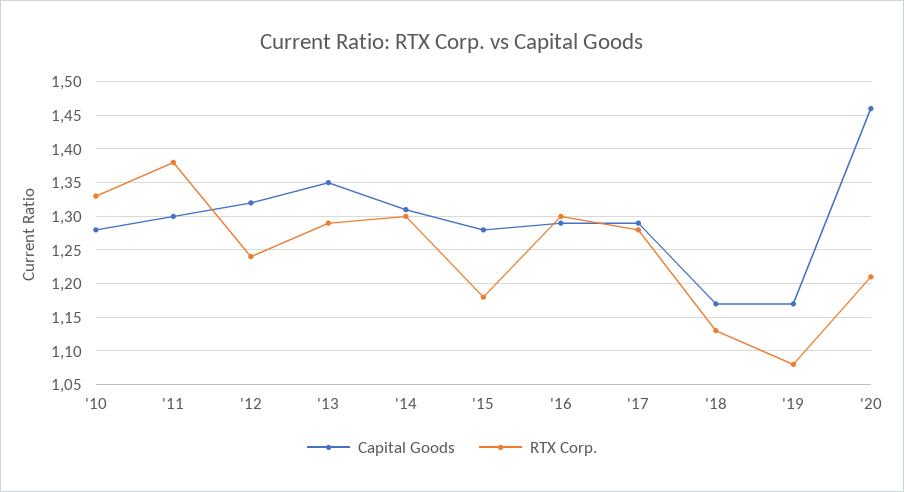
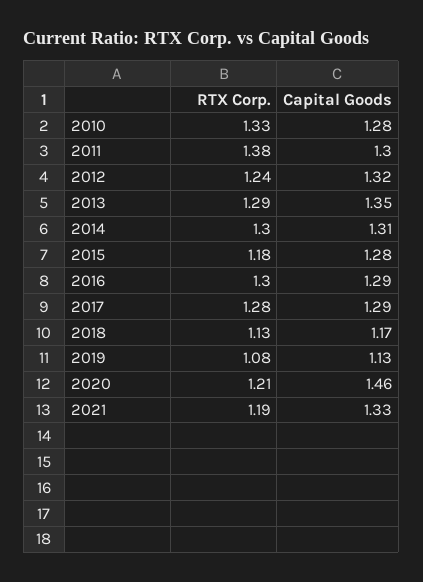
Capital Goods, '19: 1.17 -> 1.13
RTX Corp., 2021: none -> 1.19
Capital Goods, 2021: none -> 1.33

